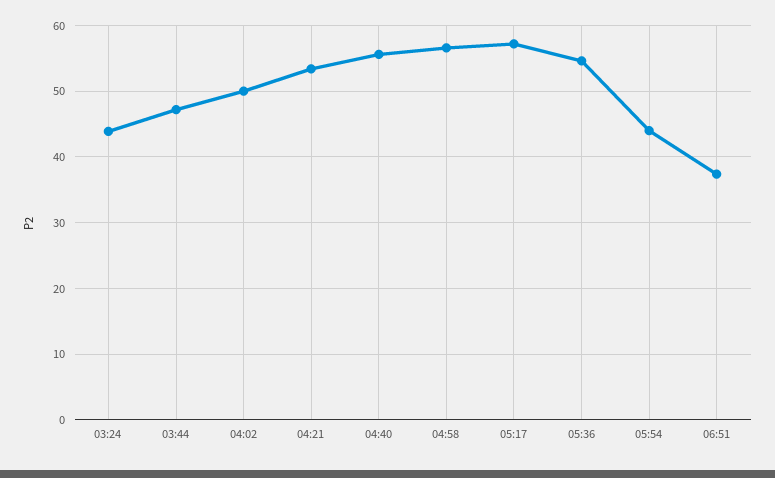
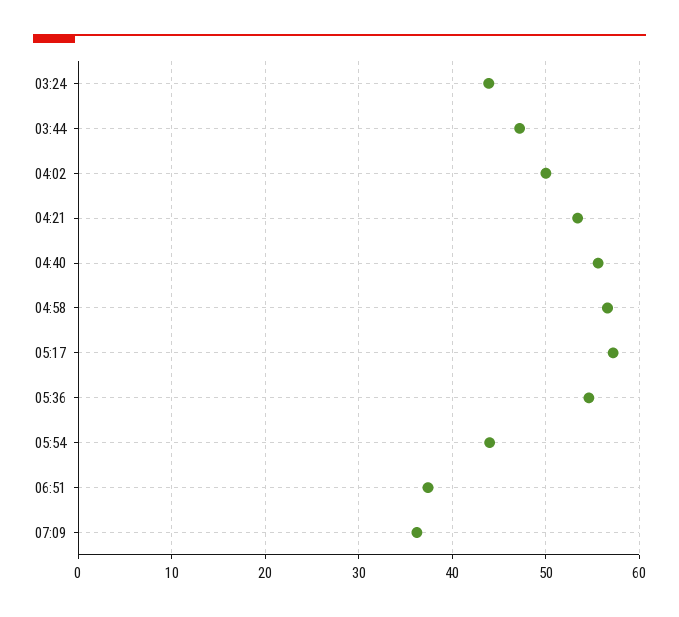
07:09: none -> 36

